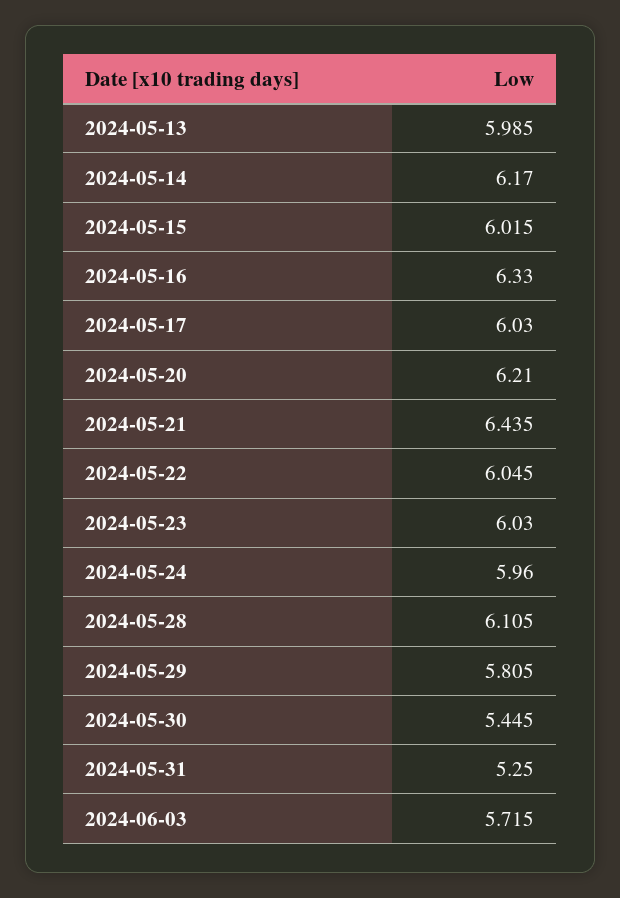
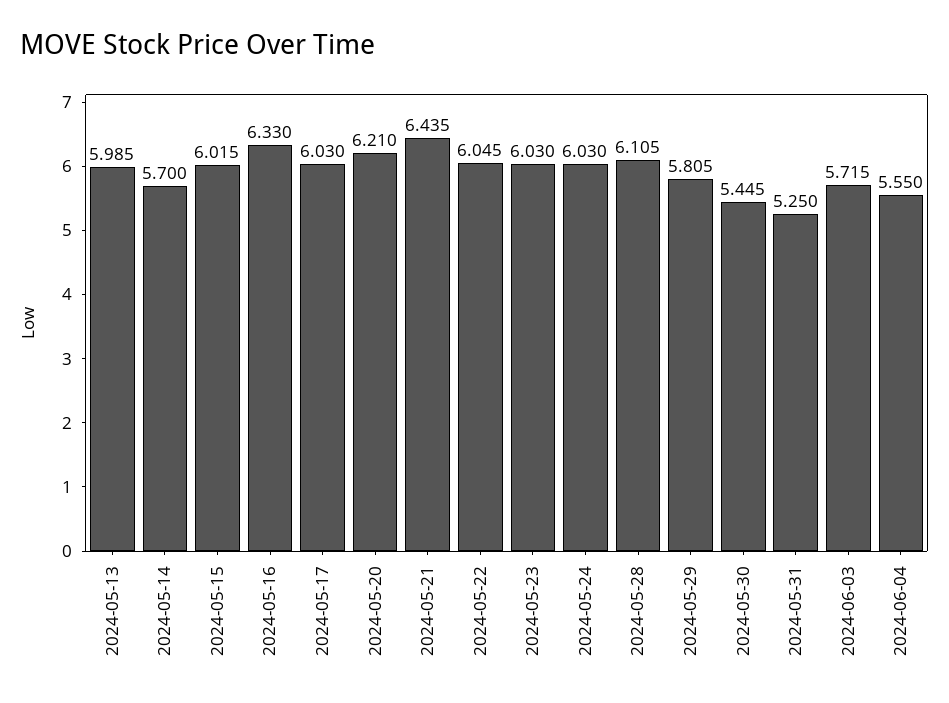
2024-05-14: 6.17 -> 5.7
2024-05-24: 5.96 -> 6.03
2024-06-04: none -> 5.55

